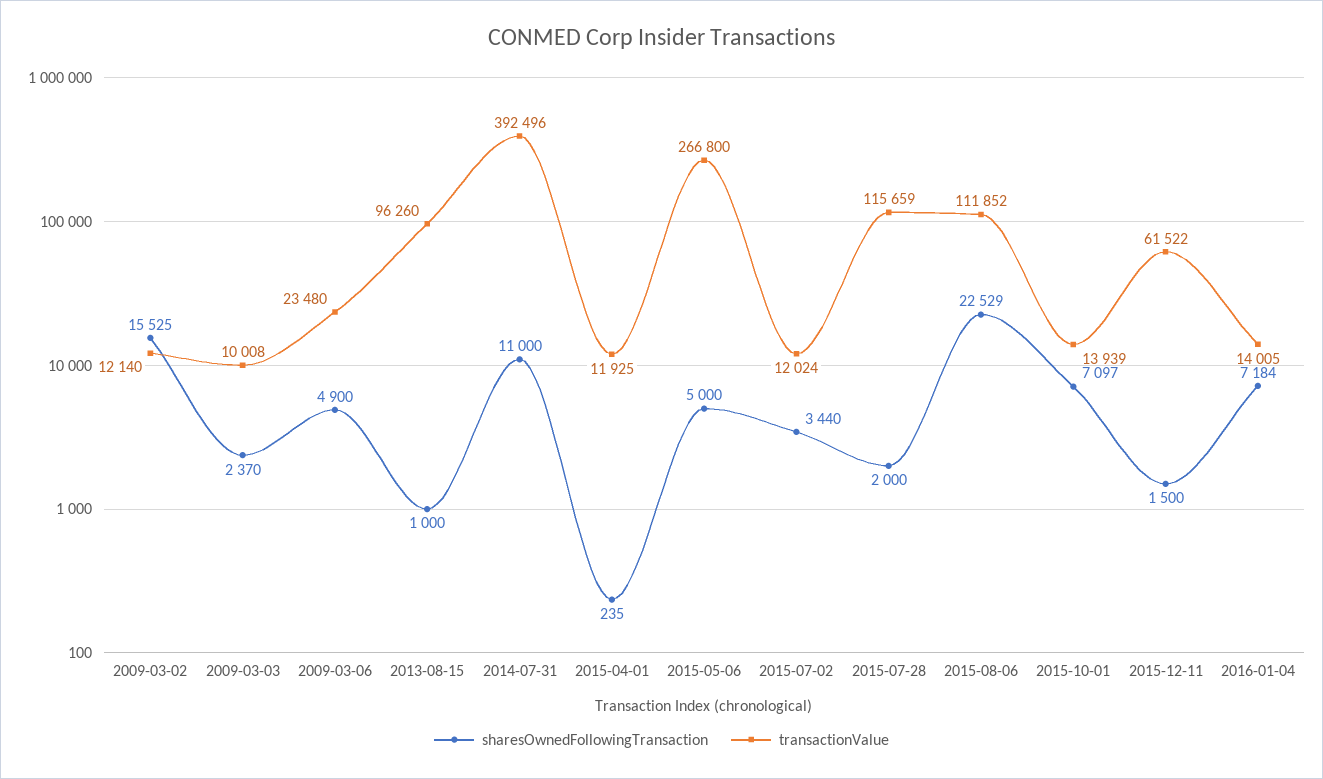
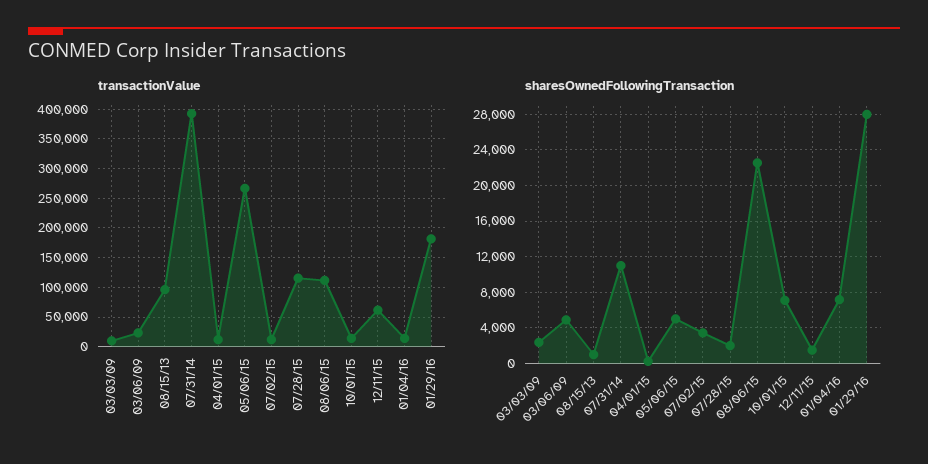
sharesOwnedFollowingTransaction, 2009-03-02: 15525 -> none
transactionValue, 2009-03-02: 12140 -> none
transactionValue, 01/29/16: none -> 175000
sharesOwnedFollowingTransaction, 01/29/16: none -> 28000

